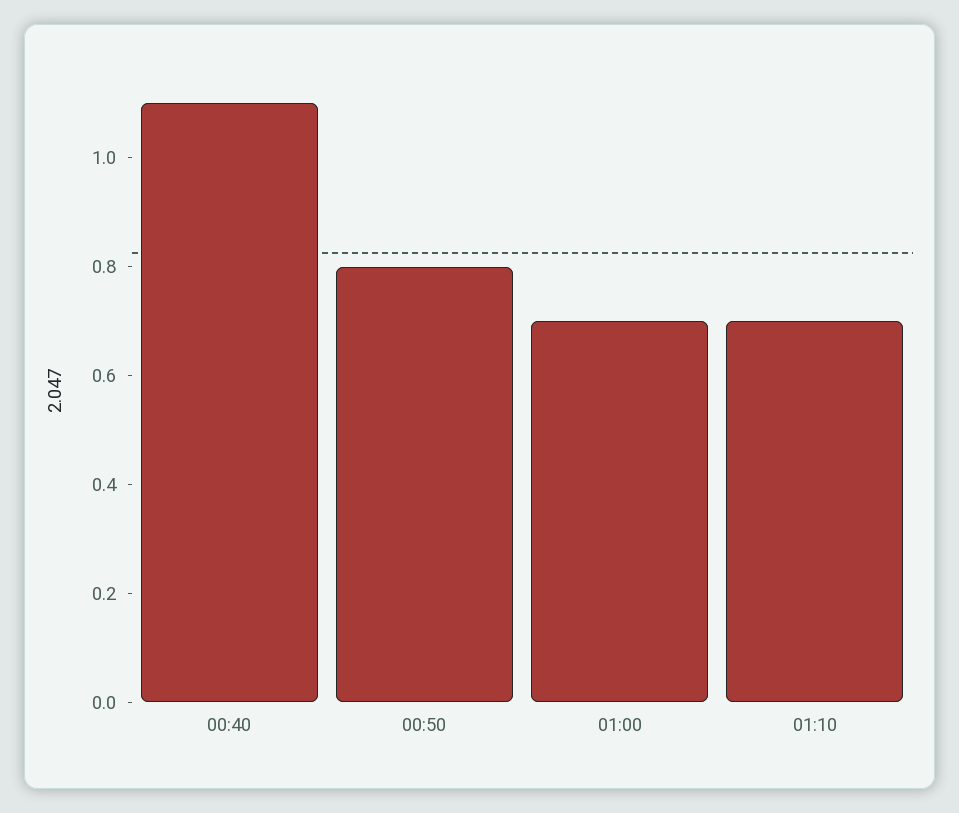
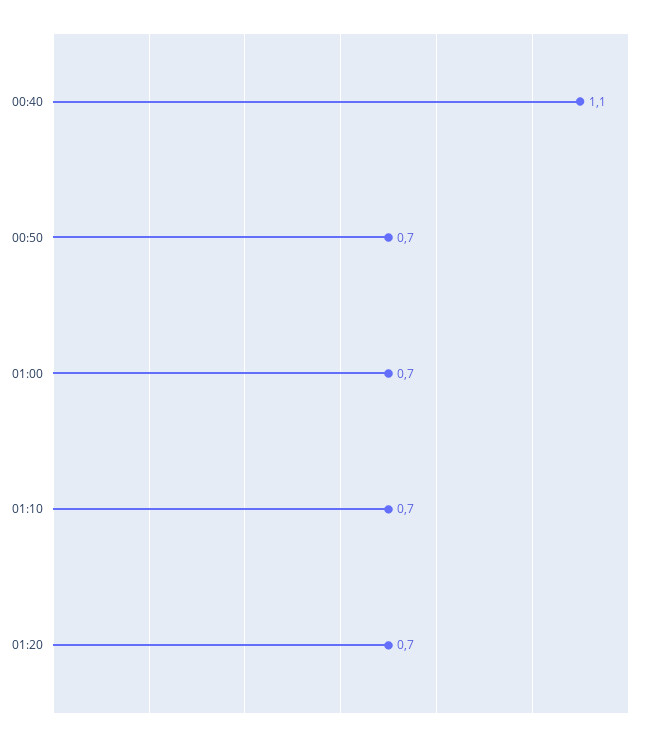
00:50: 0.8 -> 0.7
01:20: none -> 0.7

